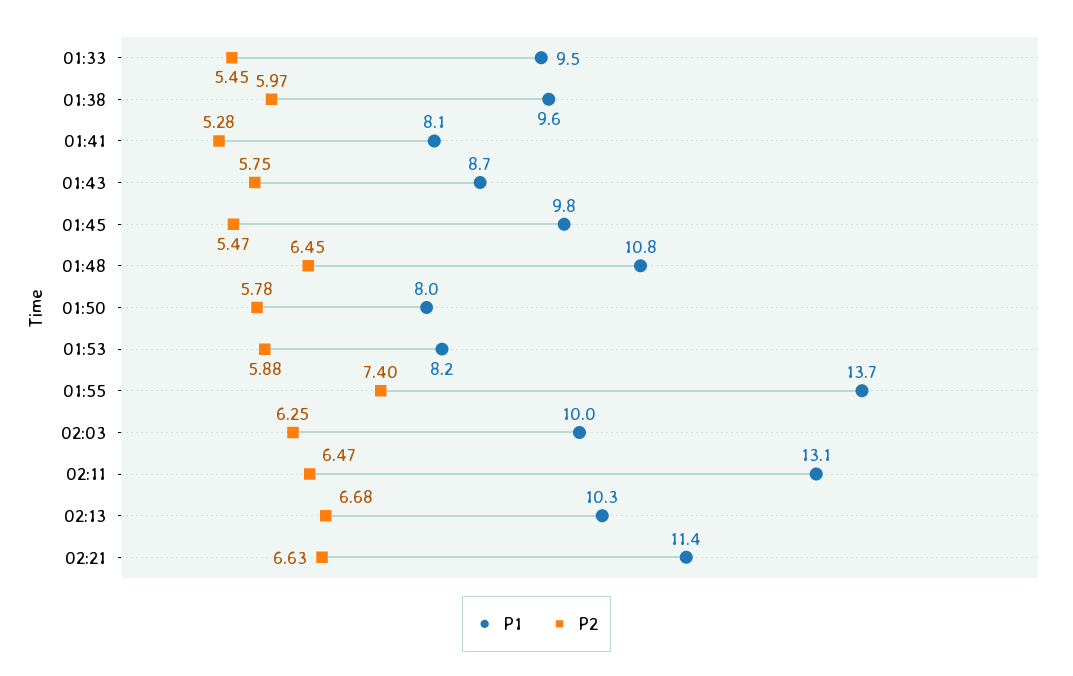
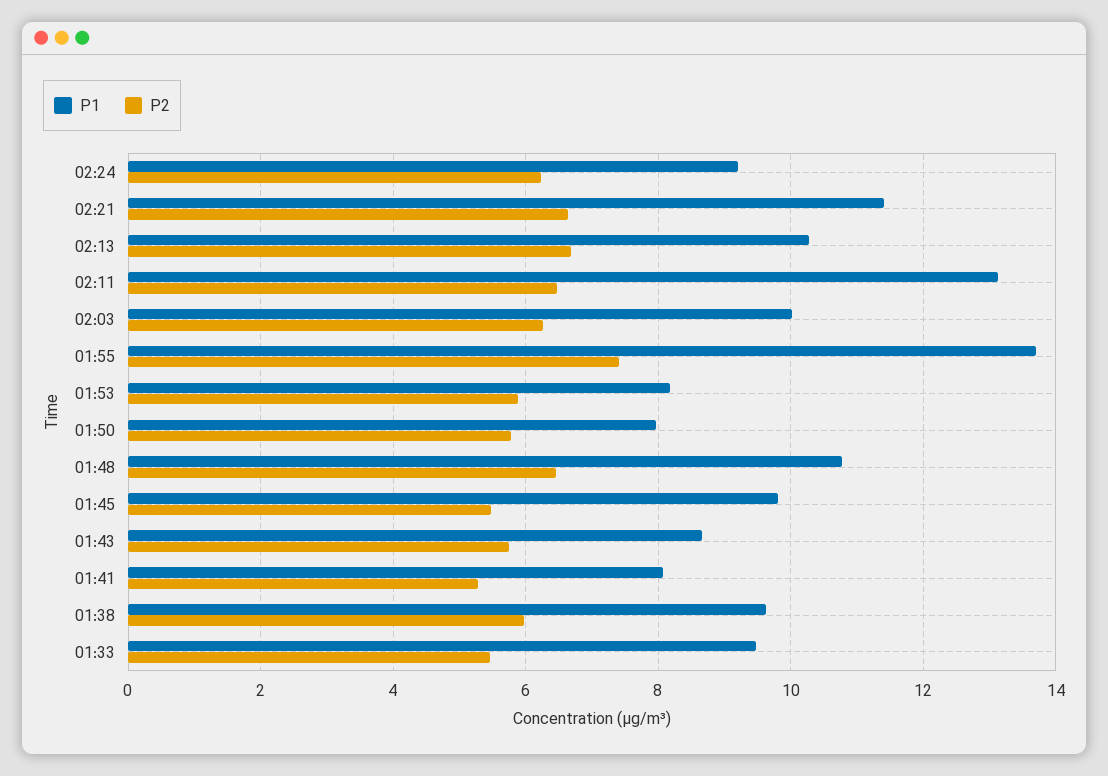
P1, 02:24: none -> 9.2
P2, 02:24: none -> 6.2

